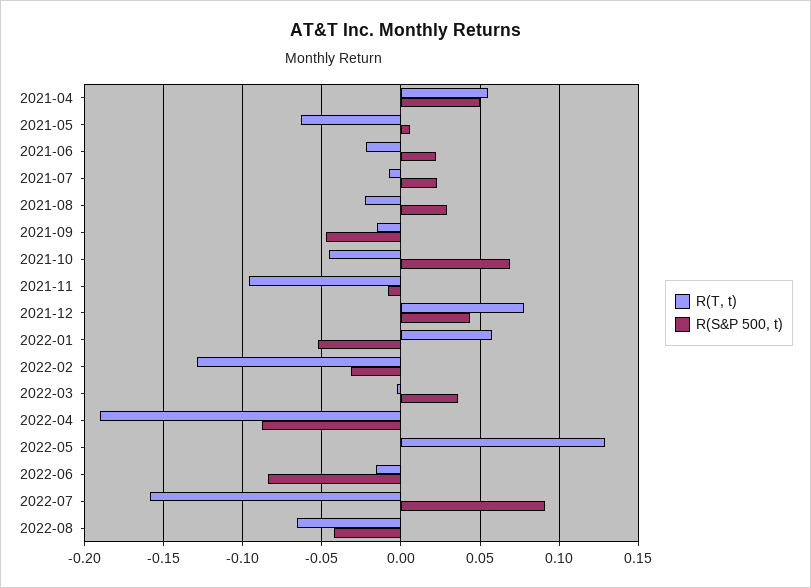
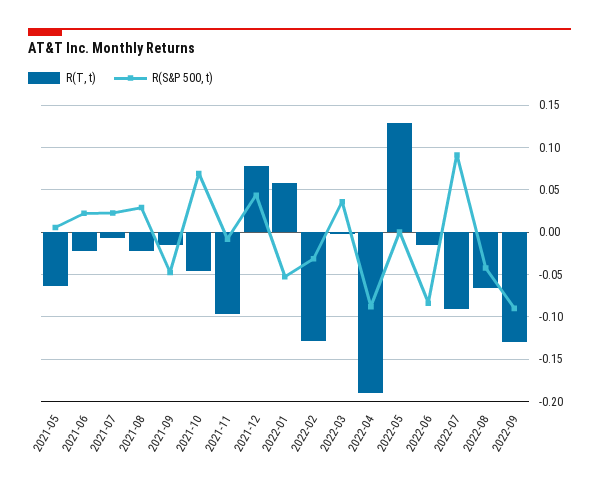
R(T, t), 2021-04: 0.055 -> none
R(S&P 500, t), 2021-04: 0.05 -> none
R(T, t), 2022-07: -0.16 -> -0.09
R(T, t), 2022-09: none -> -0.13
R(S&P 500, t), 2022-09: none -> -0.09

